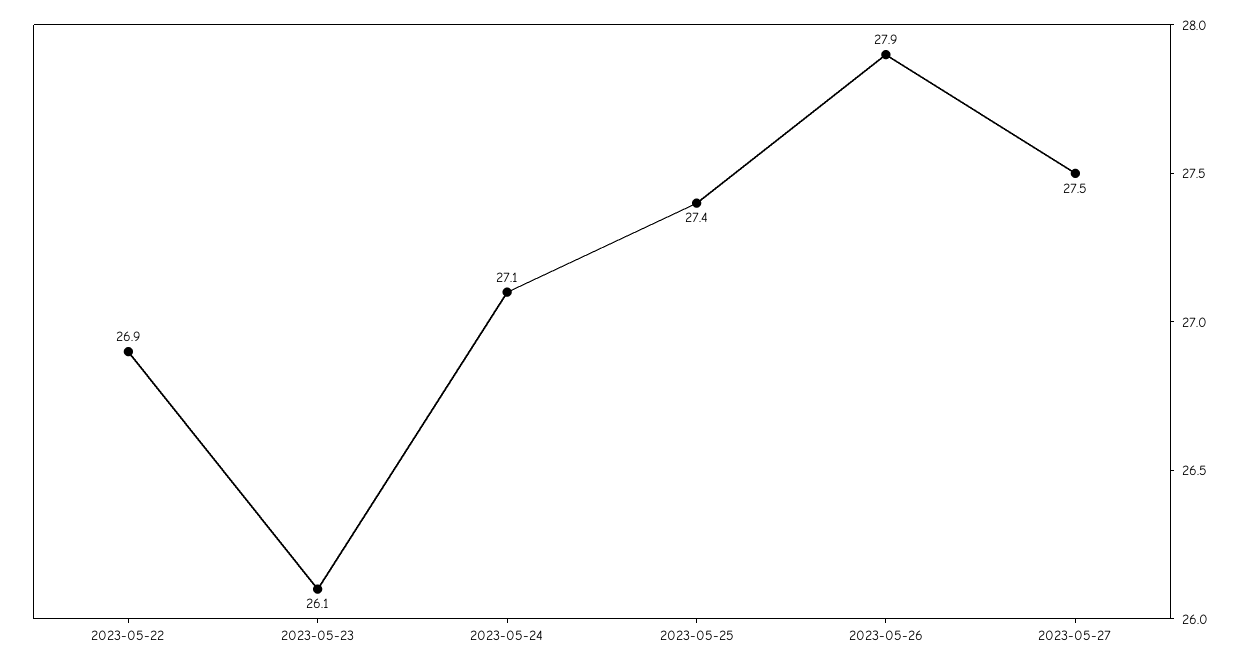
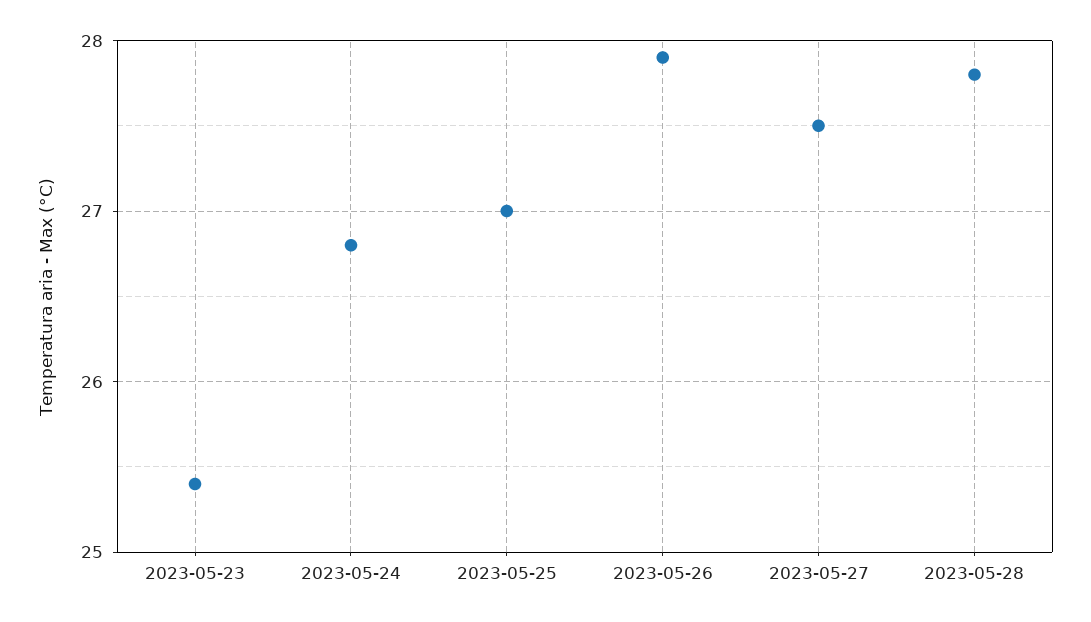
2023-05-22: 26.9 -> none
2023-05-23: 26.1 -> 25.4
2023-05-24: 27.1 -> 26.8
2023-05-25: 27.4 -> 27
2023-05-28: none -> 27.8

